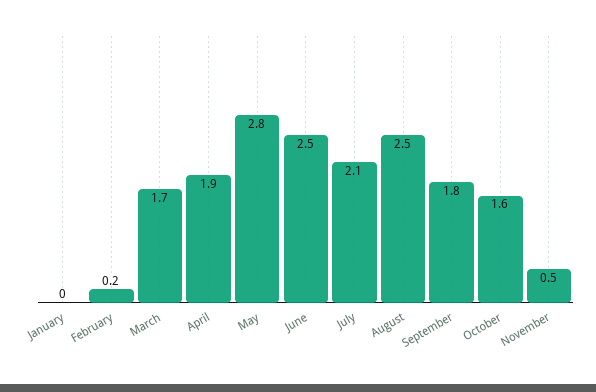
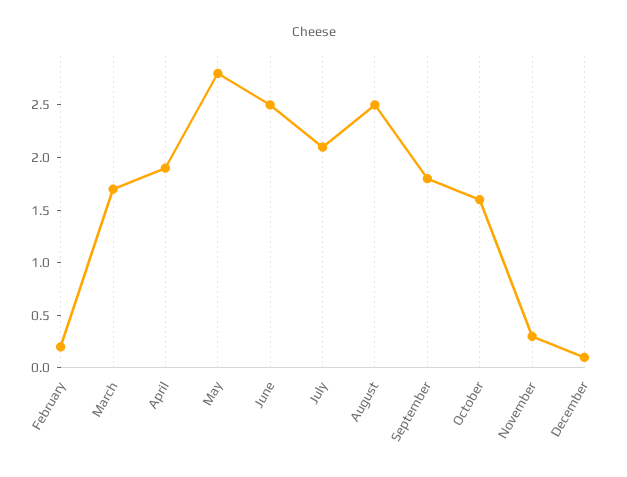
January: 0 -> none
November: 0.5 -> 0.3
December: none -> 0.1

